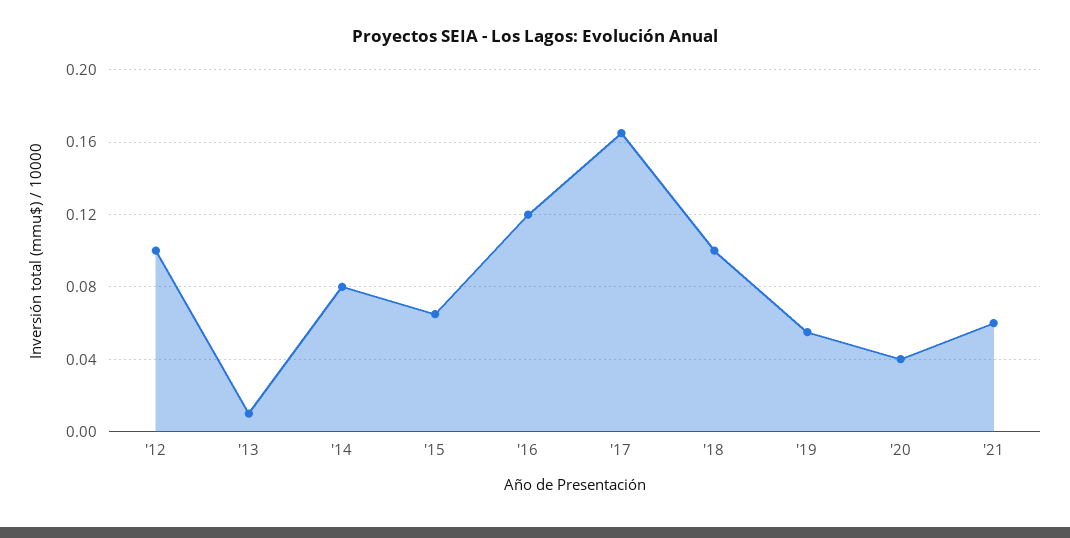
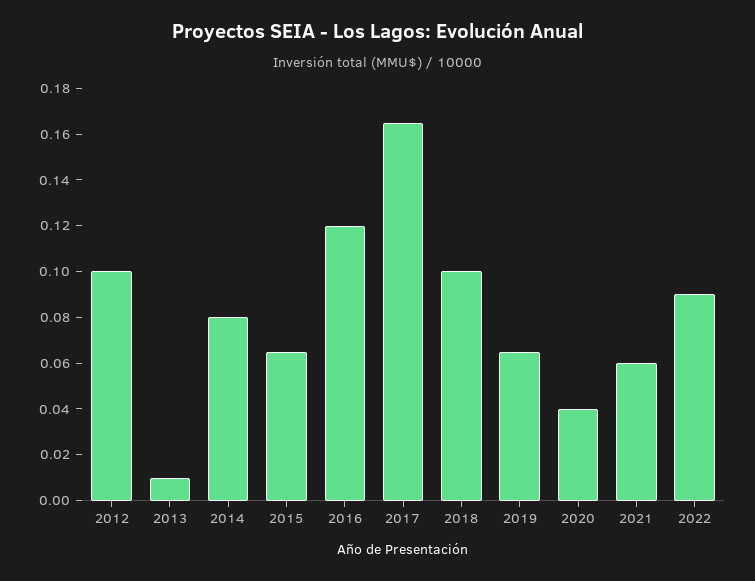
'19: 0.055 -> 0.065
2022: none -> 0.09

